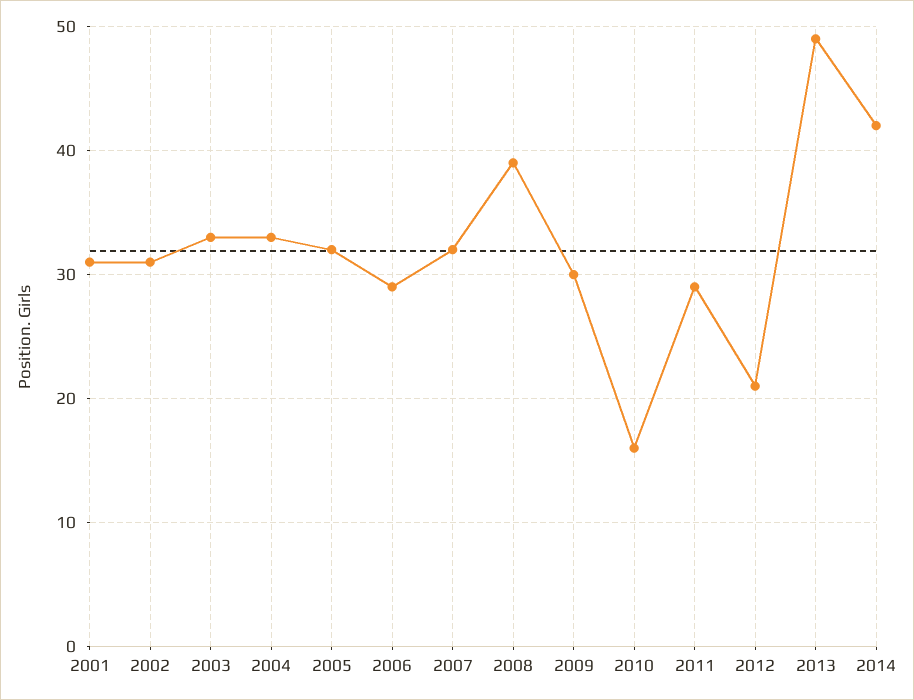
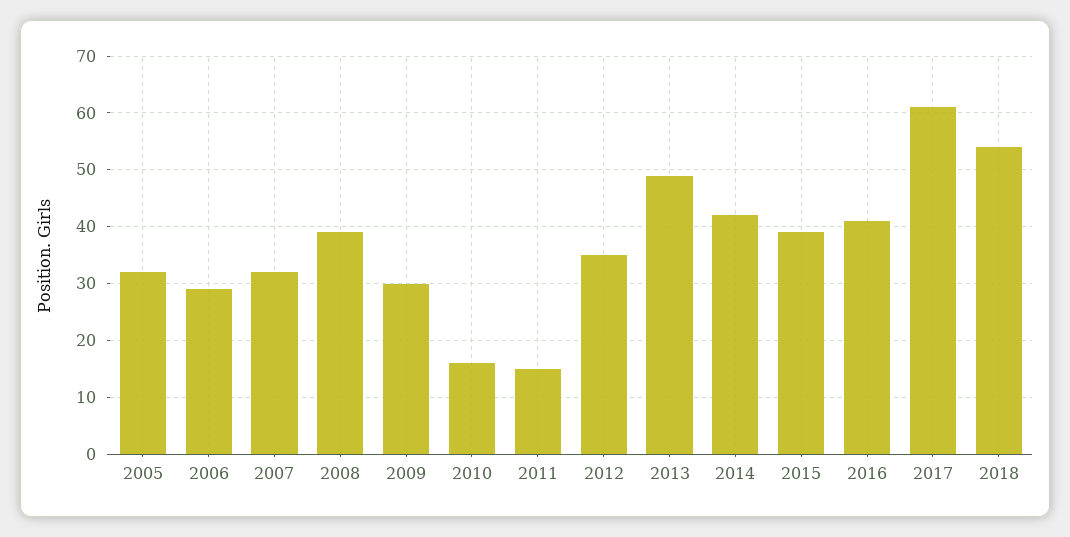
2001: 31 -> none
2002: 31 -> none
2003: 33 -> none
2004: 33 -> none
2011: 29 -> 15
2012: 21 -> 35
2015: none -> 40
2016: none -> 40
2017: none -> 60
2018: none -> 55

